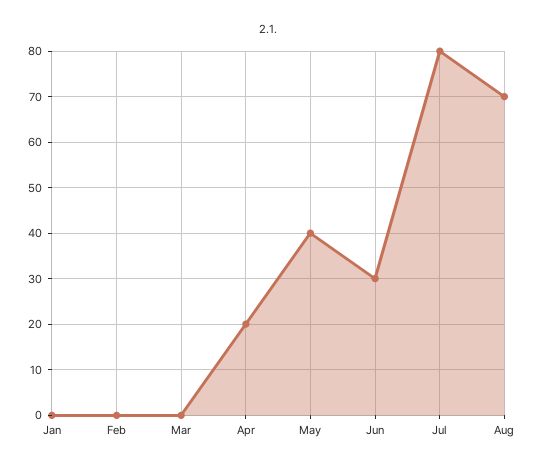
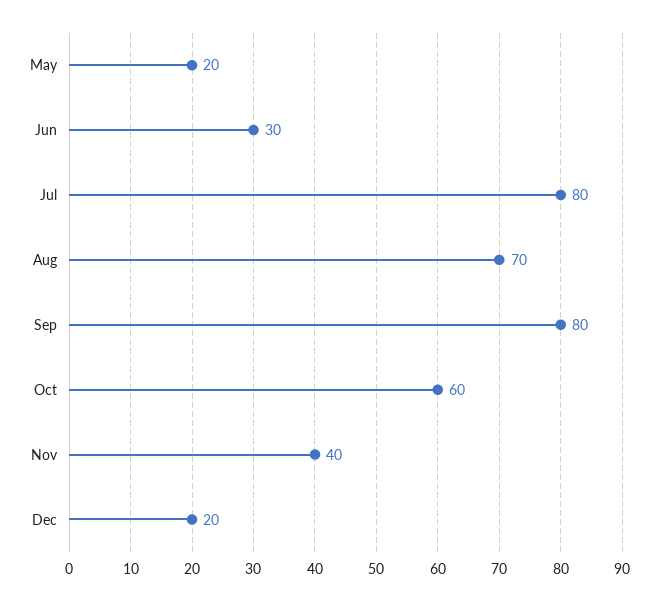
Jan: 0 -> none
Feb: 0 -> none
Mar: 0 -> none
Apr: 20 -> none
May: 40 -> 20
Sep: none -> 80
Oct: none -> 60
Nov: none -> 40
Dec: none -> 20

